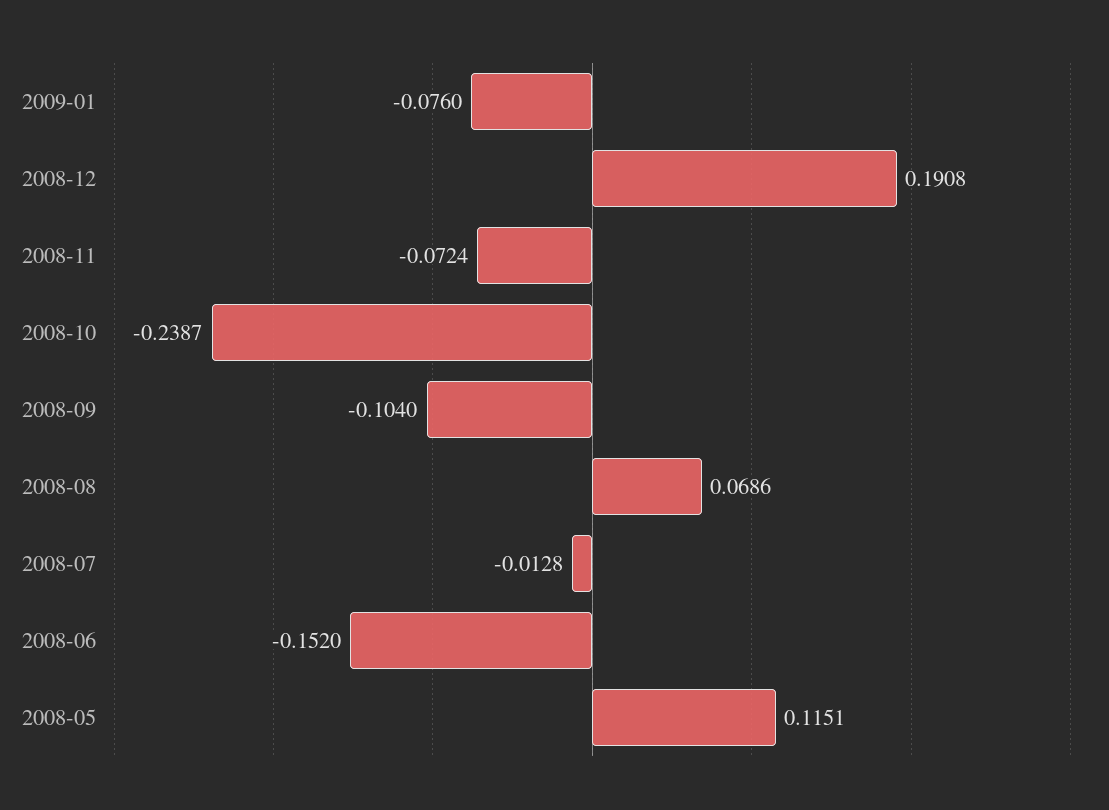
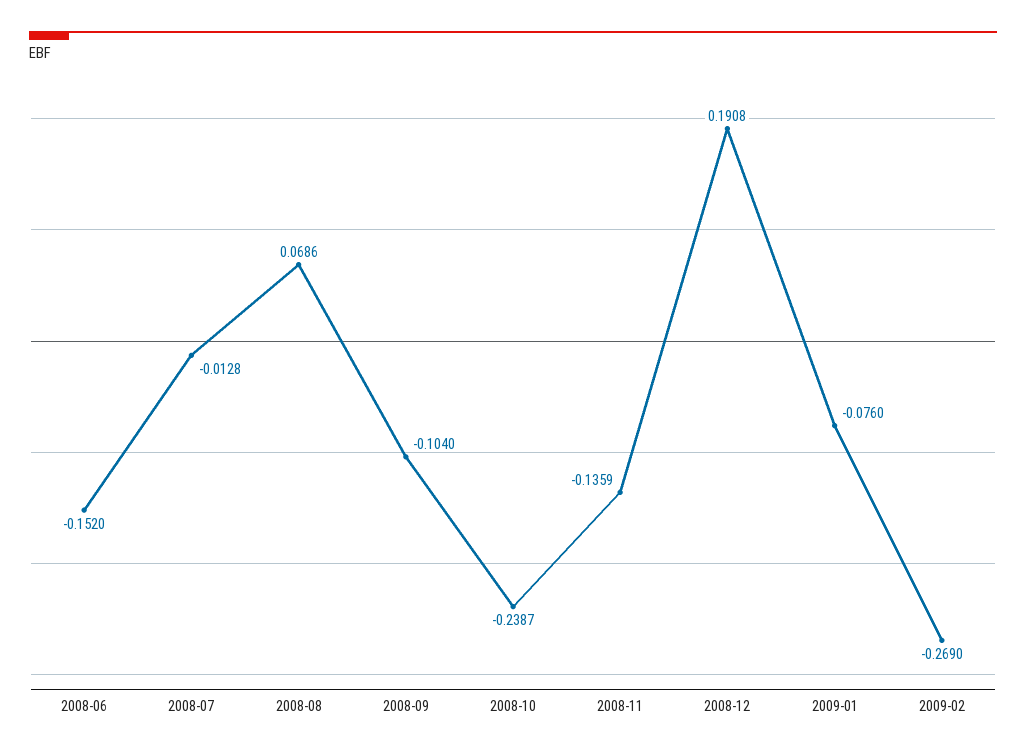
2008-11: -0.0724 -> -0.1359
2008-05: 0.1151 -> none
2009-02: none -> -0.269

